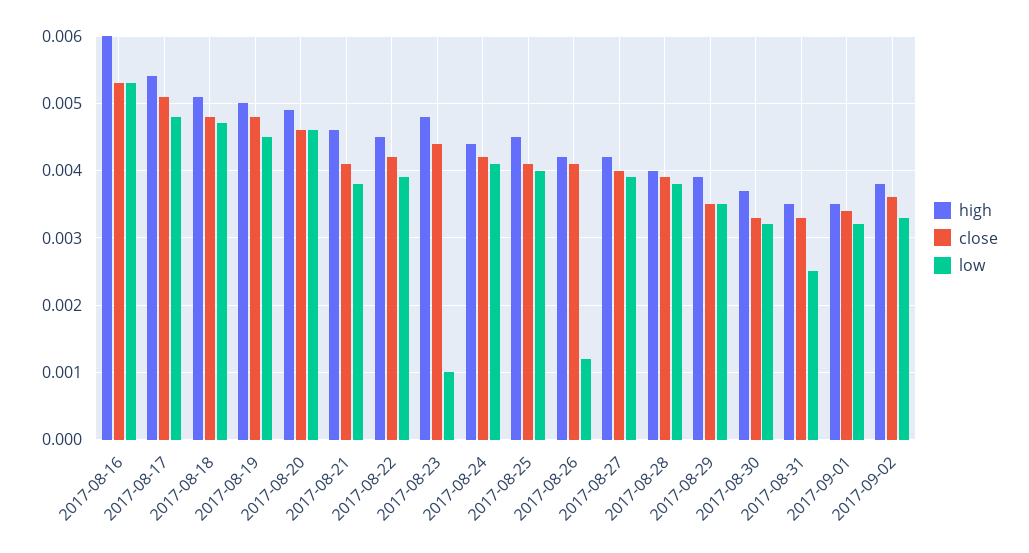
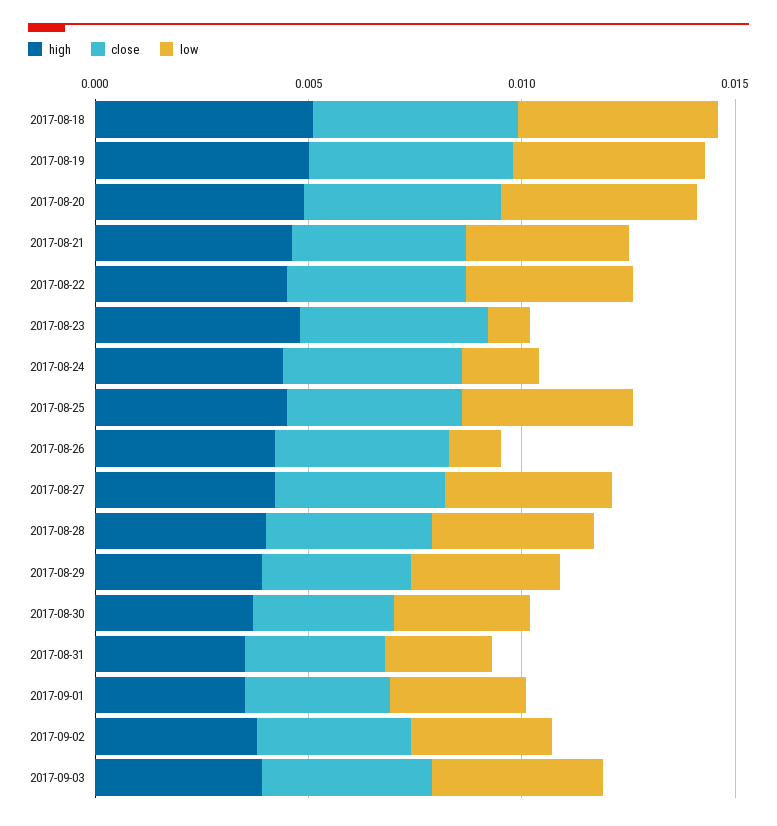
high, 2017-08-16: 0.006 -> none
close, 2017-08-16: 0.0053 -> none
low, 2017-08-16: 0.0053 -> none
high, 2017-08-17: 0.0054 -> none
close, 2017-08-17: 0.0051 -> none
low, 2017-08-17: 0.0048 -> none
low, 2017-08-24: 0.0041 -> 0.002
high, 2017-09-03: none -> 0.004
close, 2017-09-03: none -> 0.004
low, 2017-09-03: none -> 0.004

